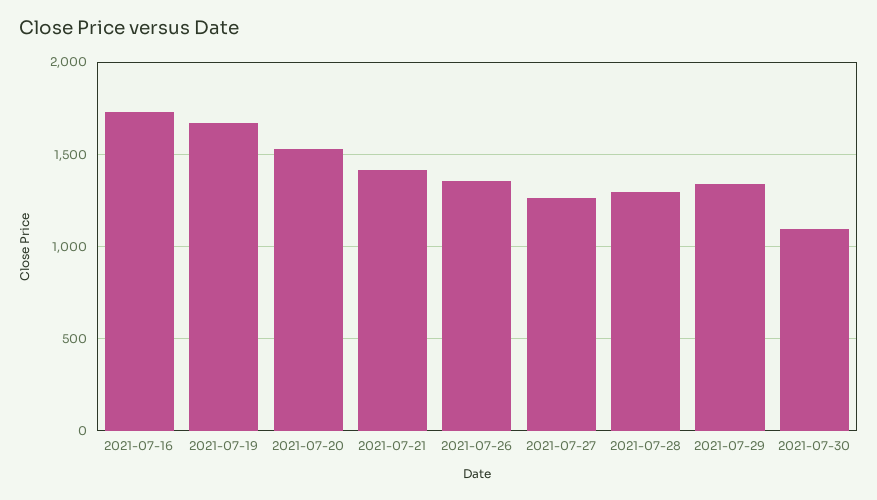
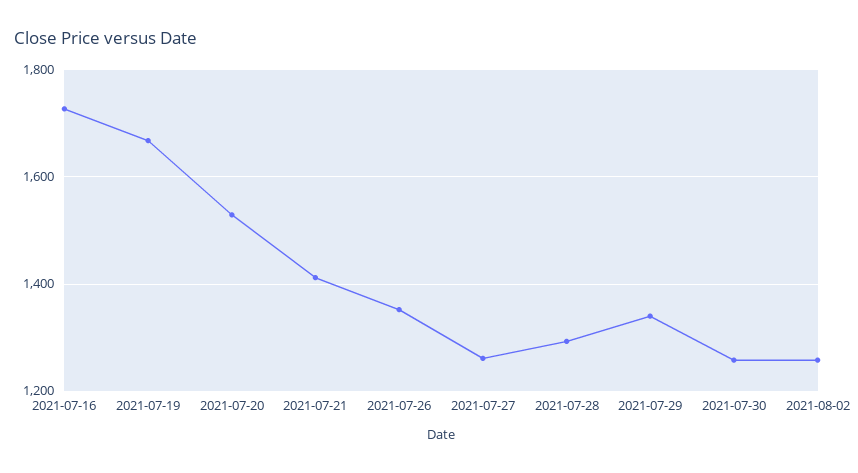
2021-07-30: 1100 -> 1260
2021-08-02: none -> 1260

